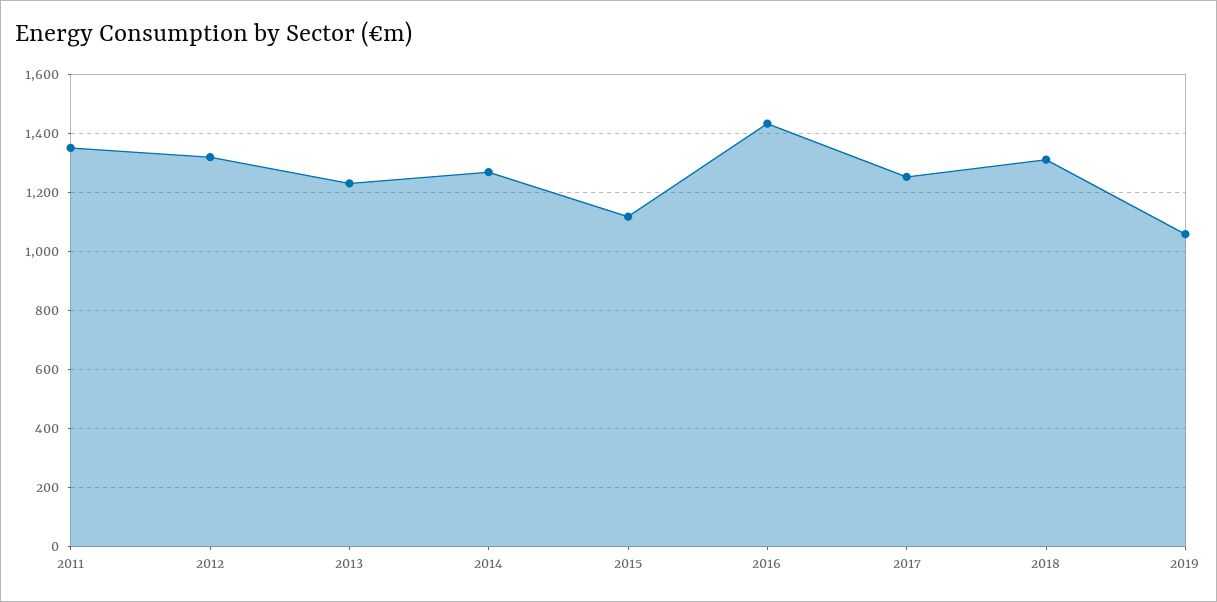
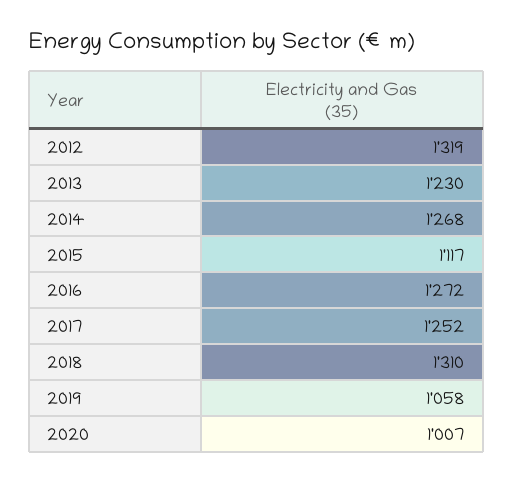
2011: 1350 -> none
2016: 1425 -> 1272
2020: none -> 1007

